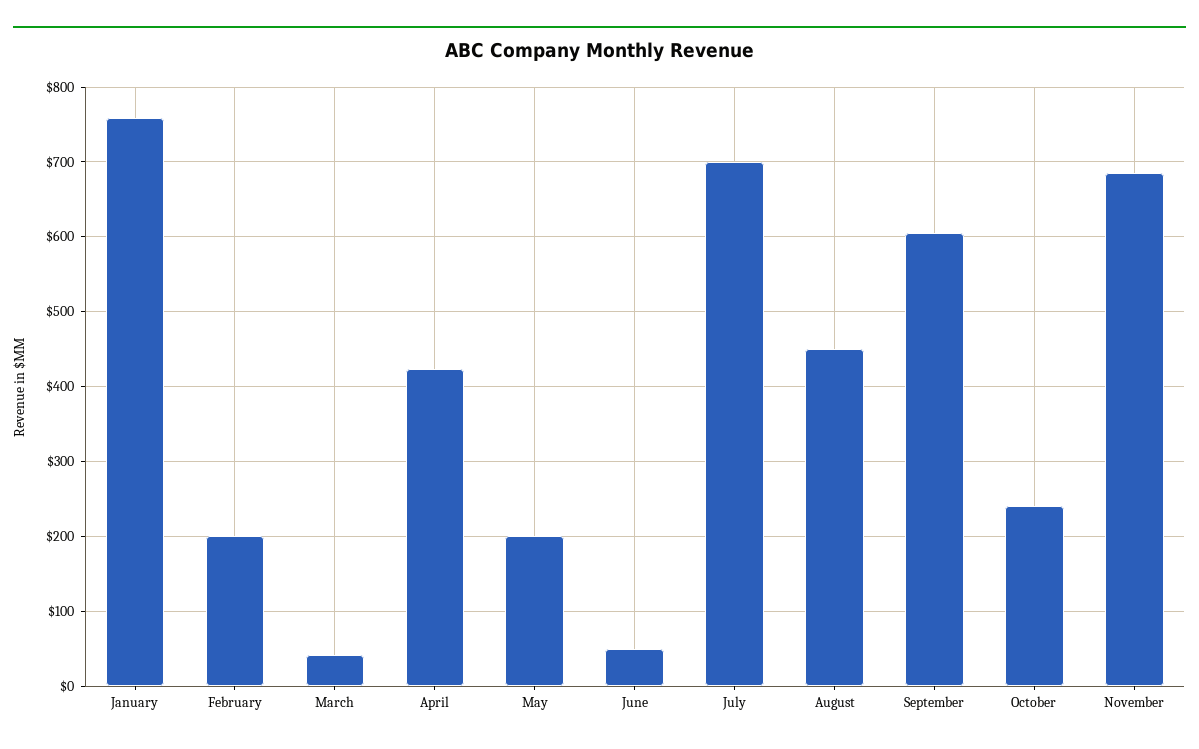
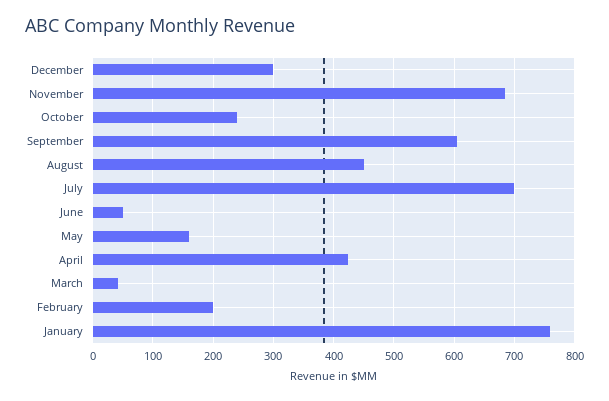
May: 200 -> 160
December: none -> 300

